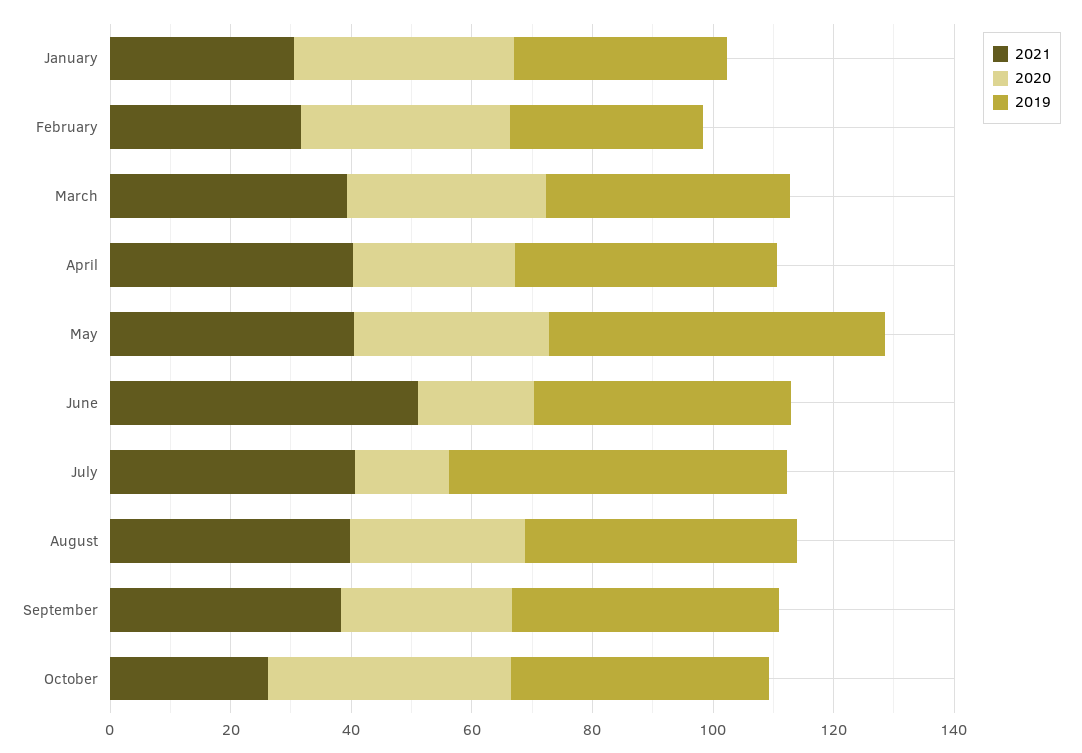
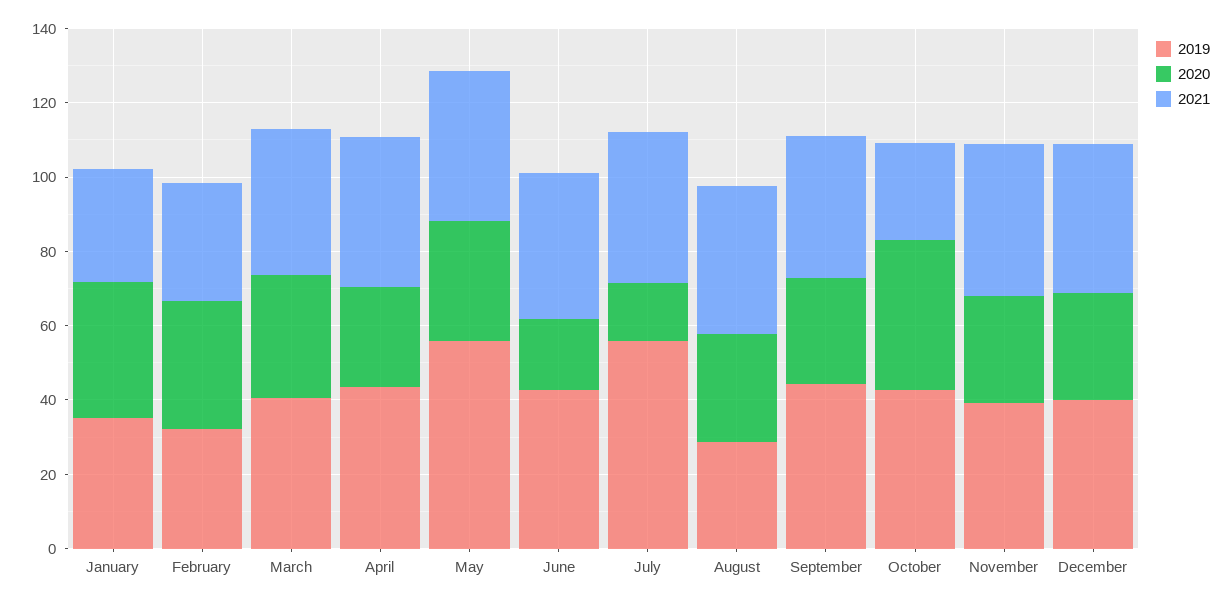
2021, June: 50 -> 40
2019, August: 45 -> 30
2019, November: none -> 40
2020, November: none -> 30
2021, November: none -> 40
2019, December: none -> 40
2020, December: none -> 30
2021, December: none -> 40

